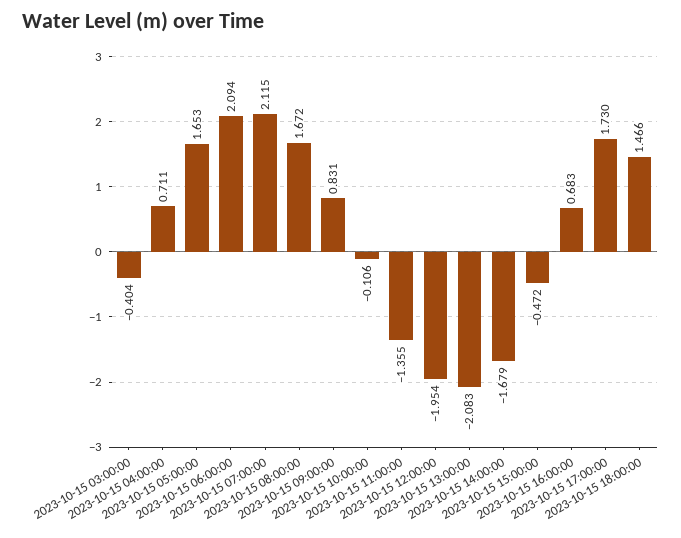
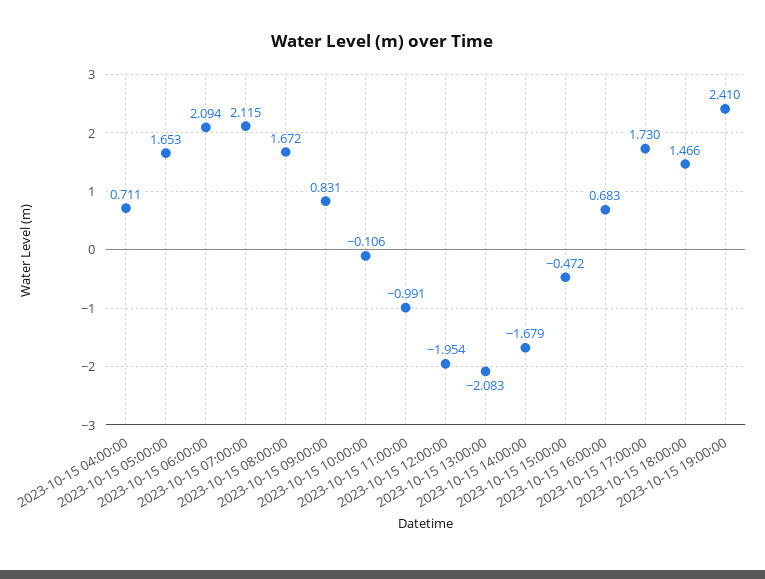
2023-10-15 03:00:00: -0.404 -> none
2023-10-15 11:00:00: -1.355 -> -0.991
2023-10-15 19:00:00: none -> 2.41

